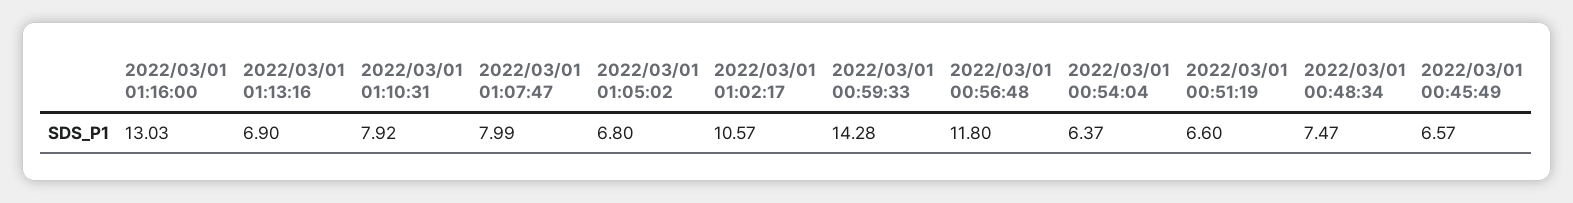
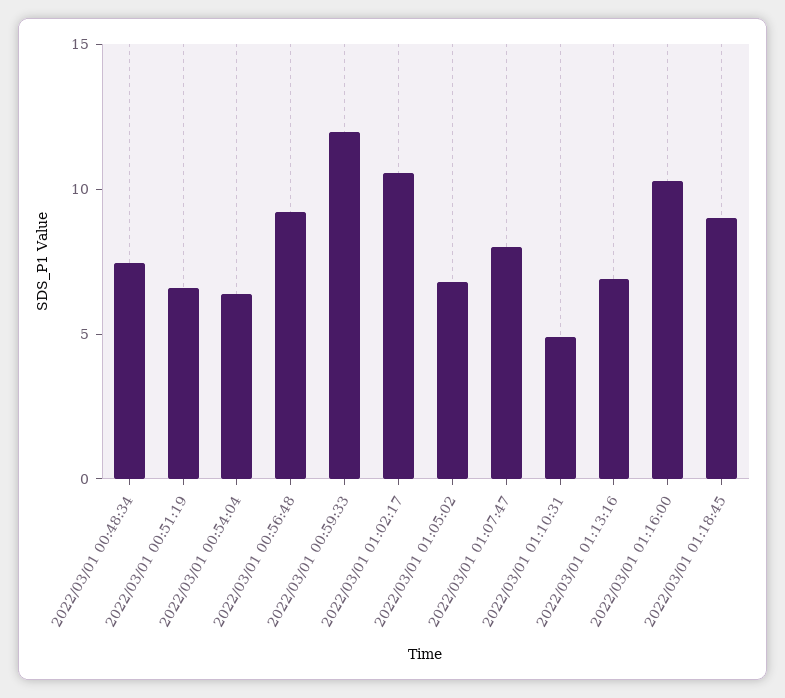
2022/03/01 01:16:00: 13.03 -> 10
2022/03/01 01:10:31: 7.92 -> 5
2022/03/01 00:59:33: 14.28 -> 12
2022/03/01 00:56:48: 11.8 -> 9
2022/03/01 00:45:49: 6.57 -> none
2022/03/01 01:18:45: none -> 9

